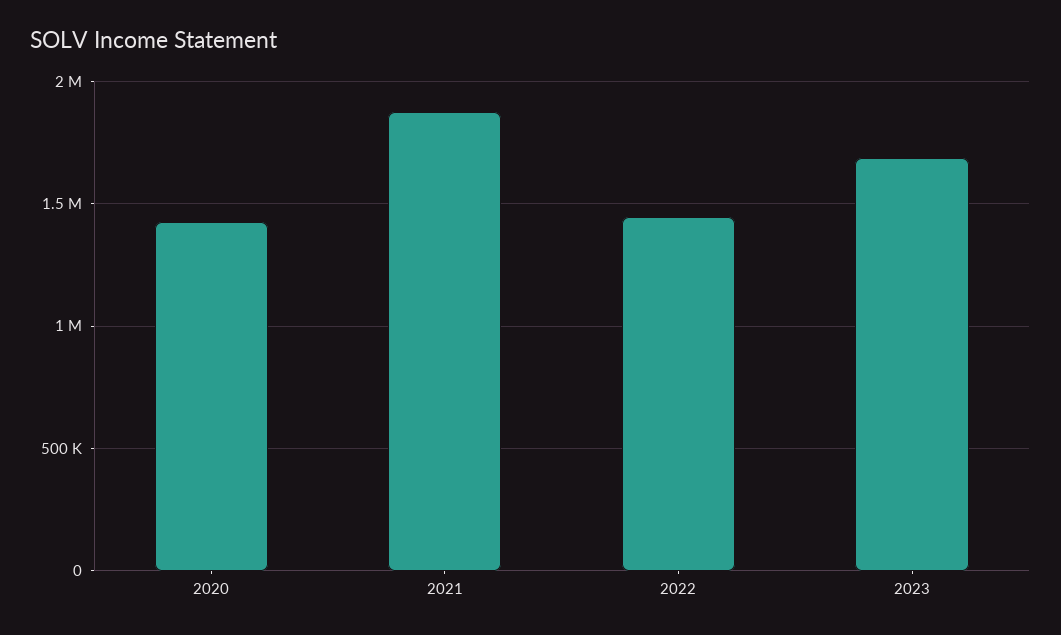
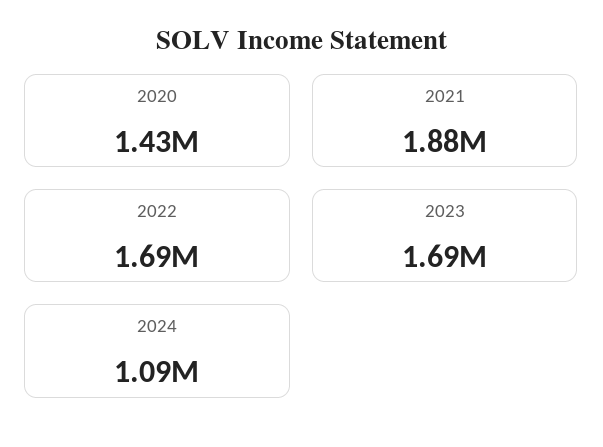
2022: 1450000 -> 1690000
2024: none -> 1090000

